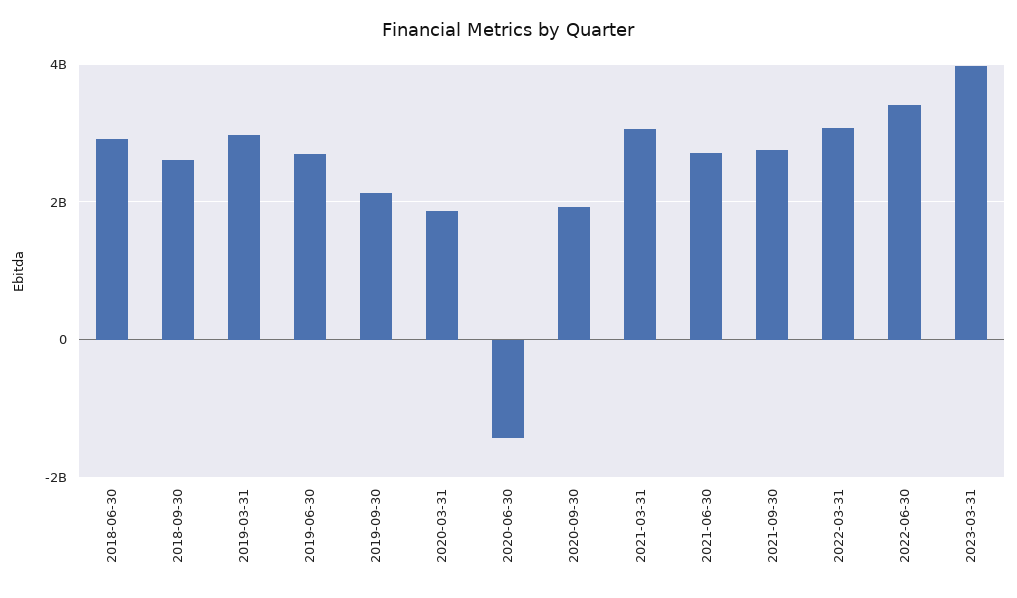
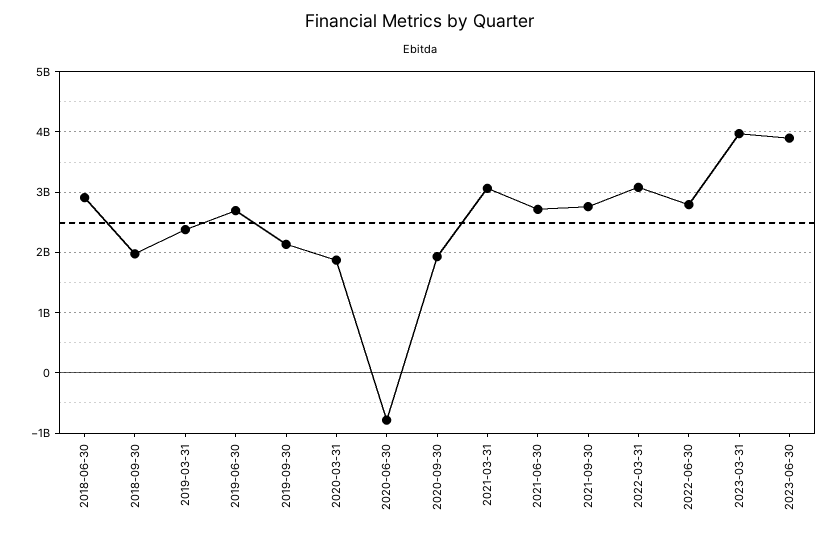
2018-09-30: 2600000000 -> 2000000000
2019-03-31: 3000000000 -> 2400000000
2020-06-30: -1400000000 -> -800000000
2022-06-30: 3400000000 -> 2800000000
2023-06-30: none -> 3900000000

